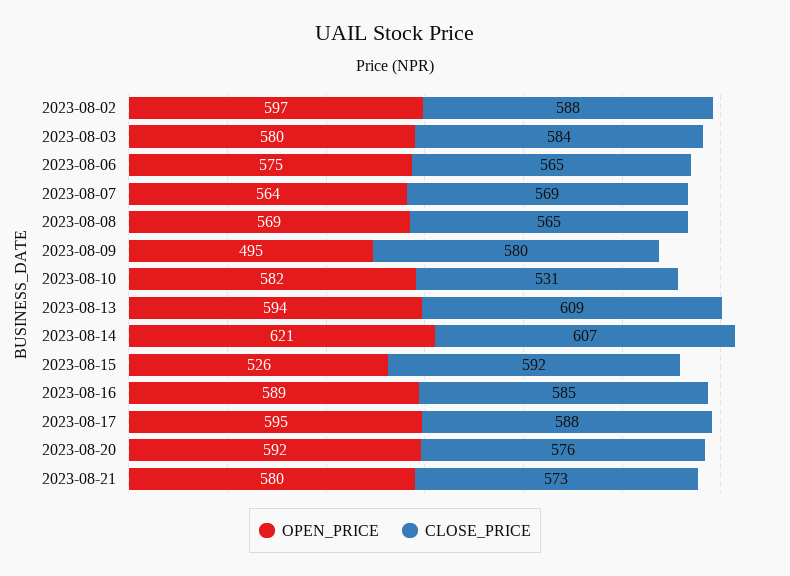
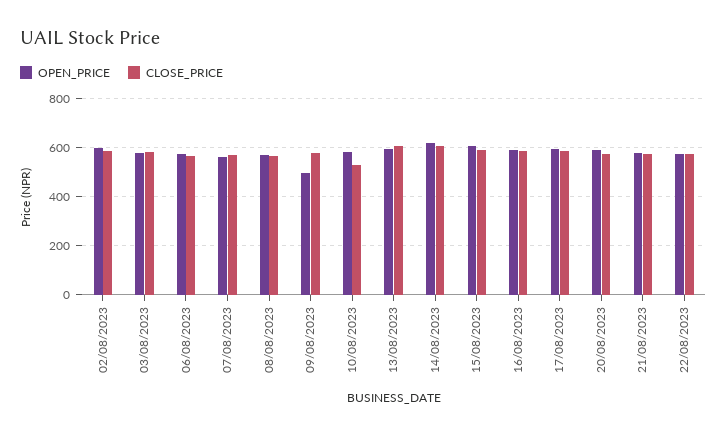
OPEN_PRICE, 2023-08-15: 526 -> 600
OPEN_PRICE, 22/08/2023: none -> 575
CLOSE_PRICE, 22/08/2023: none -> 575

